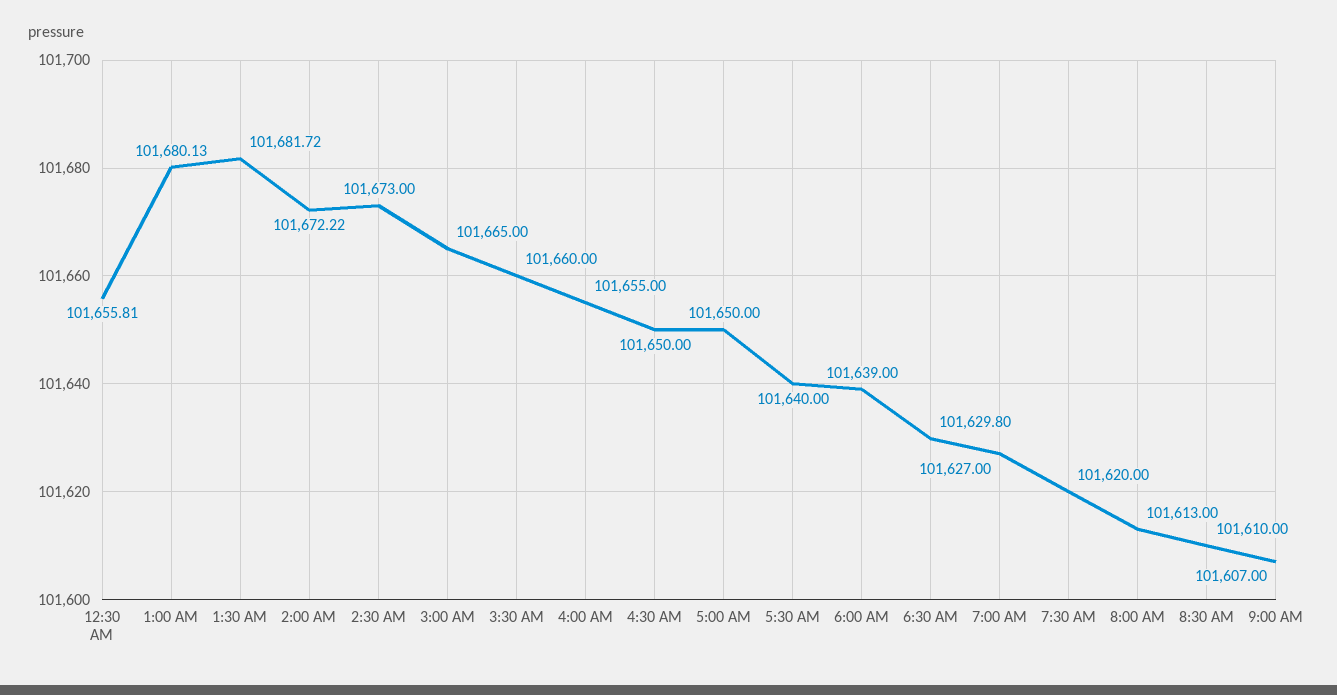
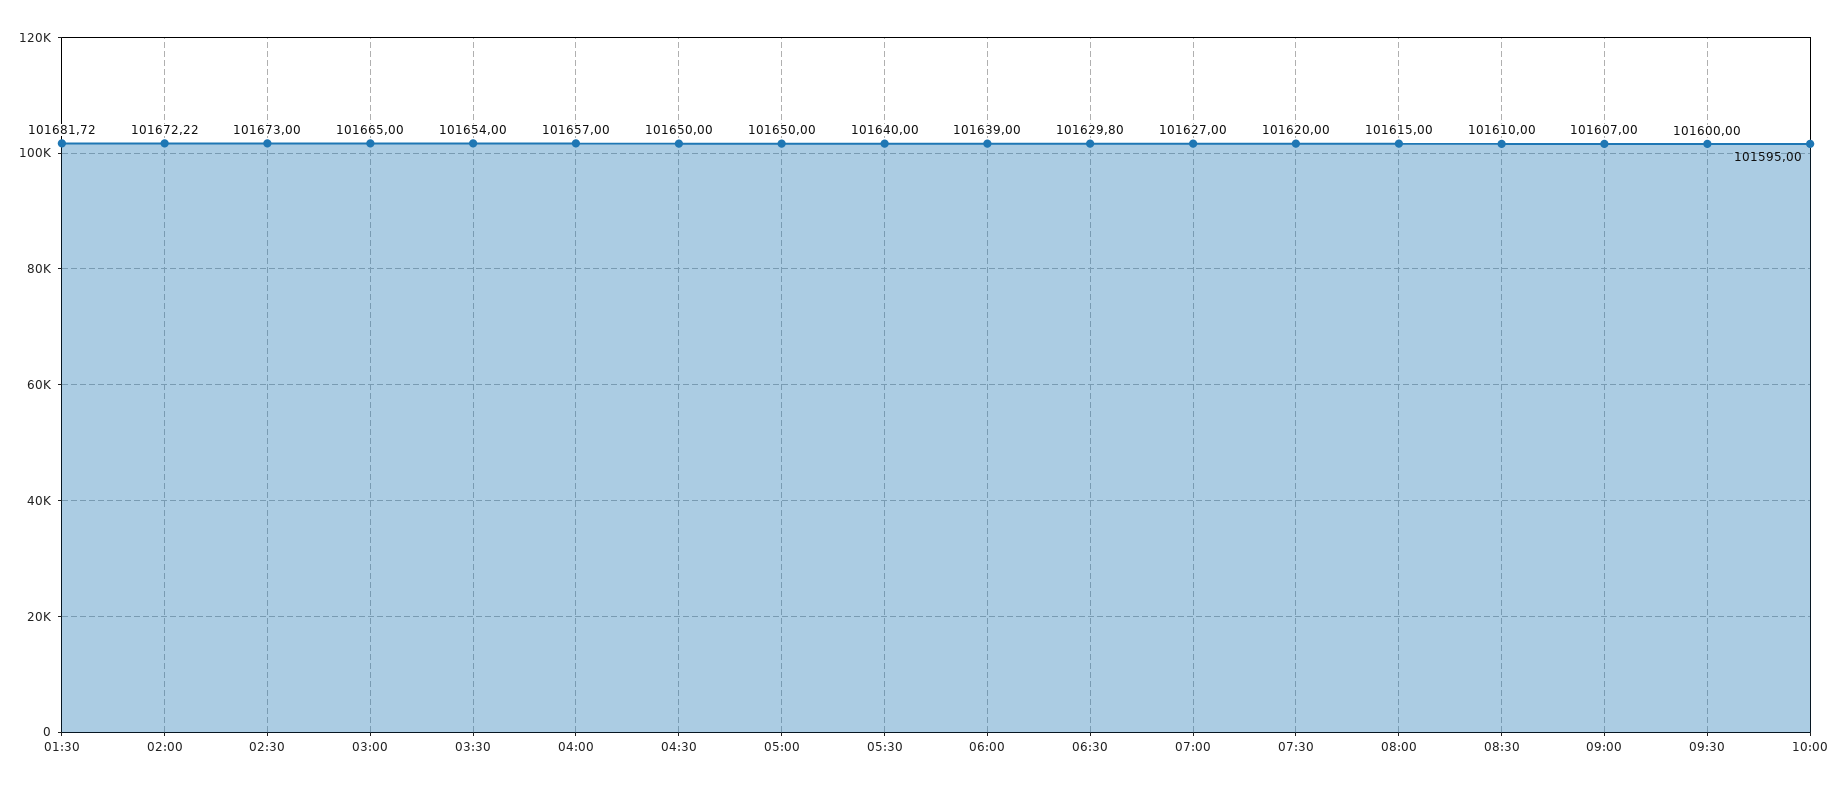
12:30 AM: 101655.81 -> none
1:00 AM: 101680.13 -> none
3:30 AM: 101660 -> 101654
4:00 AM: 101655 -> 101657
8:00 AM: 101613 -> 101615
09:30: none -> 101600
10:00: none -> 101595

